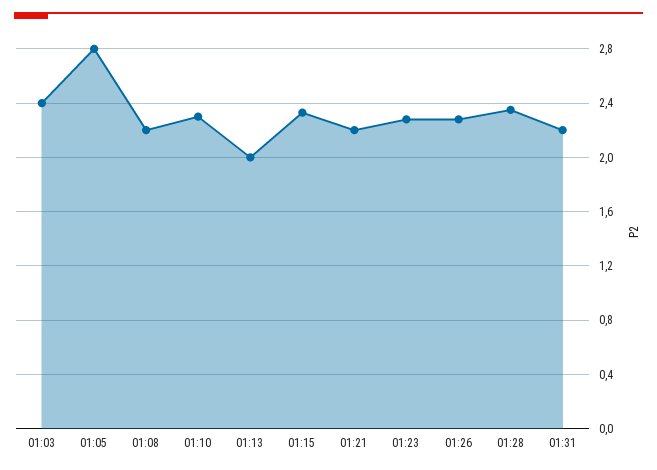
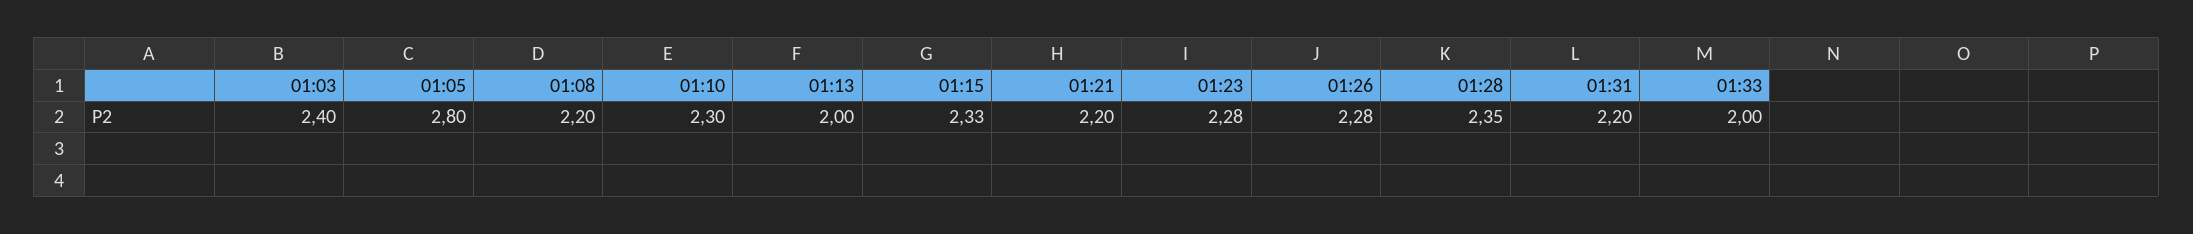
01:33: none -> 2

